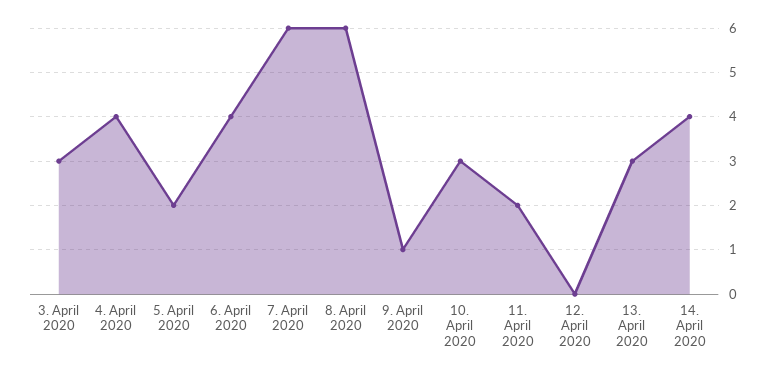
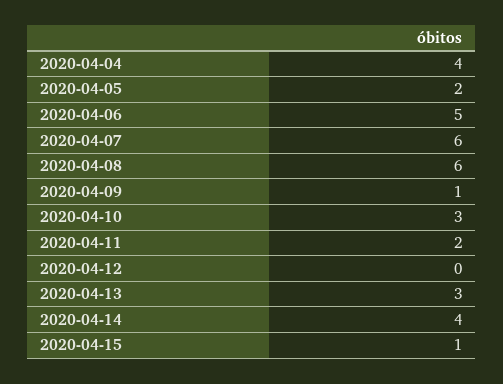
3. April 2020: 3 -> none
6. April 2020: 4 -> 5
2020-04-15: none -> 1

